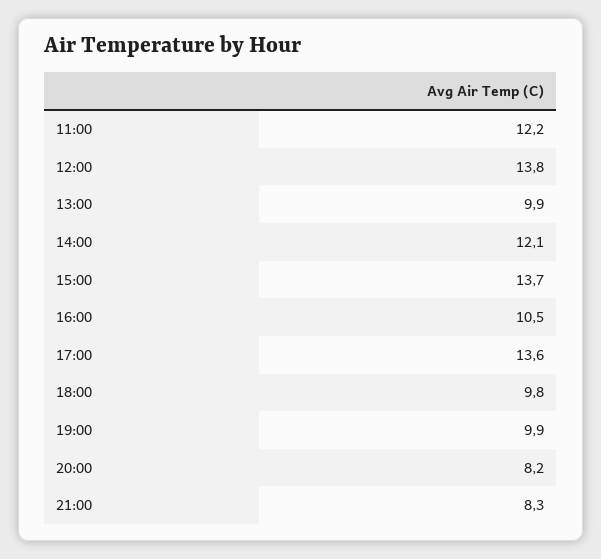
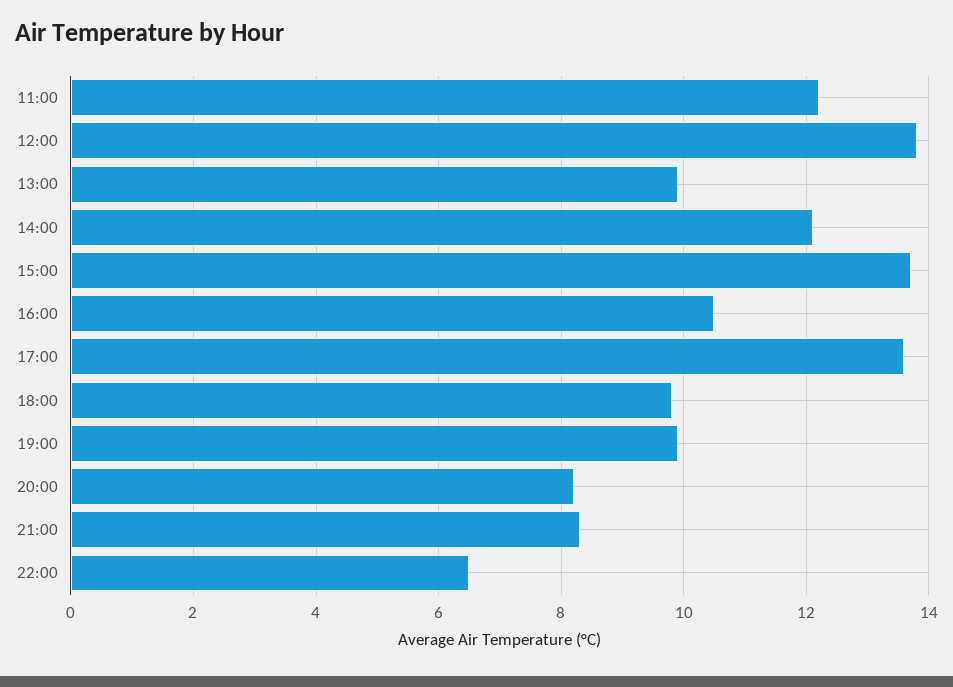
22:00: none -> 6.5

